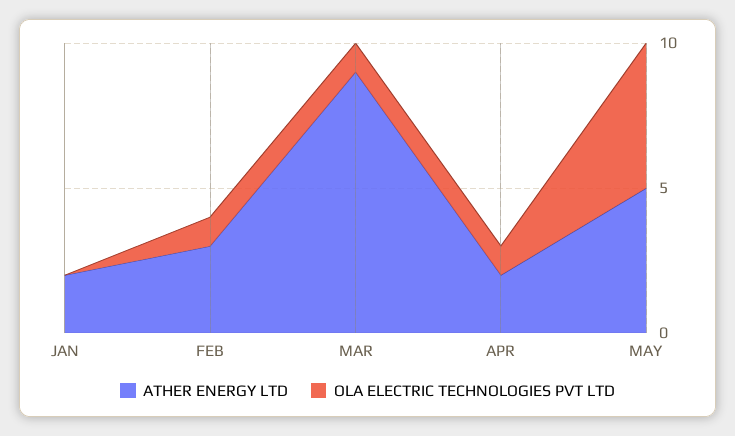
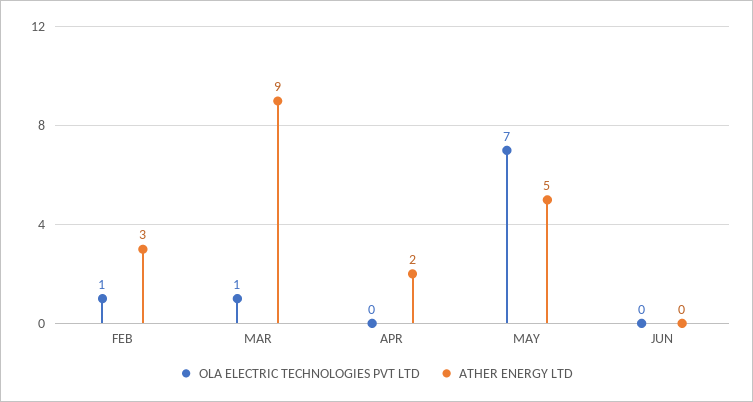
ATHER ENERGY LTD, JAN: 2 -> none
OLA ELECTRIC TECHNOLOGIES PVT LTD, JAN: 0 -> none
OLA ELECTRIC TECHNOLOGIES PVT LTD, APR: 1 -> 0
OLA ELECTRIC TECHNOLOGIES PVT LTD, MAY: 5 -> 7
OLA ELECTRIC TECHNOLOGIES PVT LTD, JUN: none -> 0
ATHER ENERGY LTD, JUN: none -> 0

